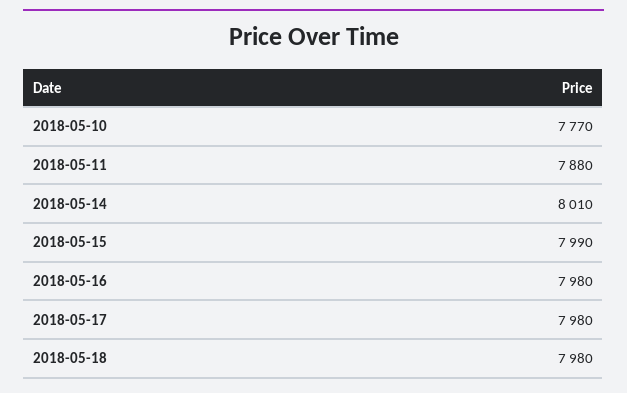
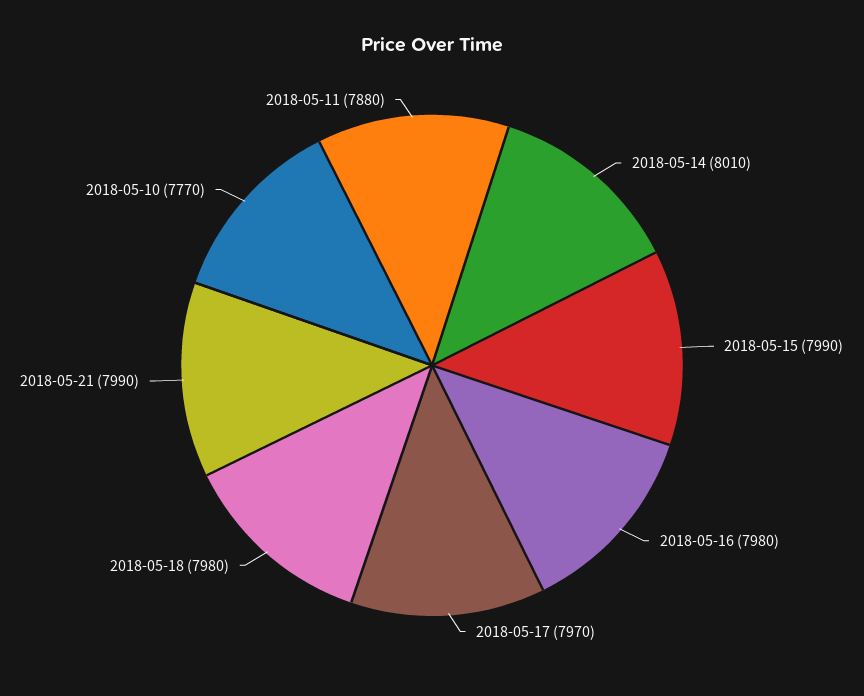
2018-05-17: 7980 -> 7970
2018-05-21: none -> 7990

